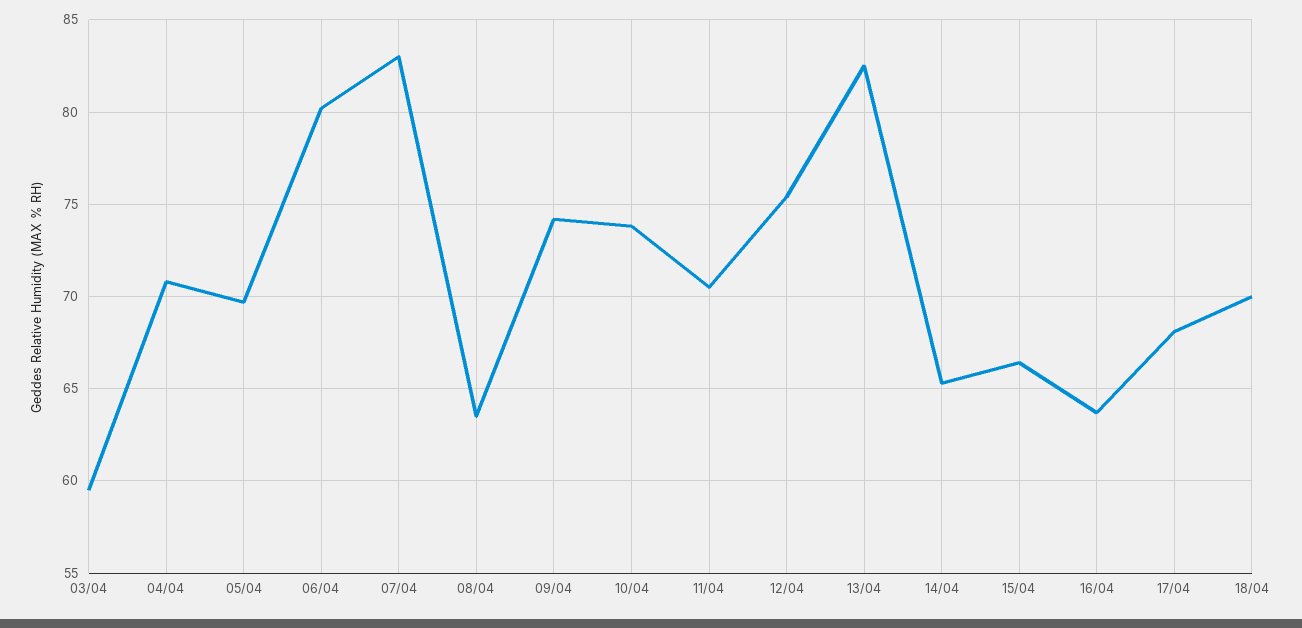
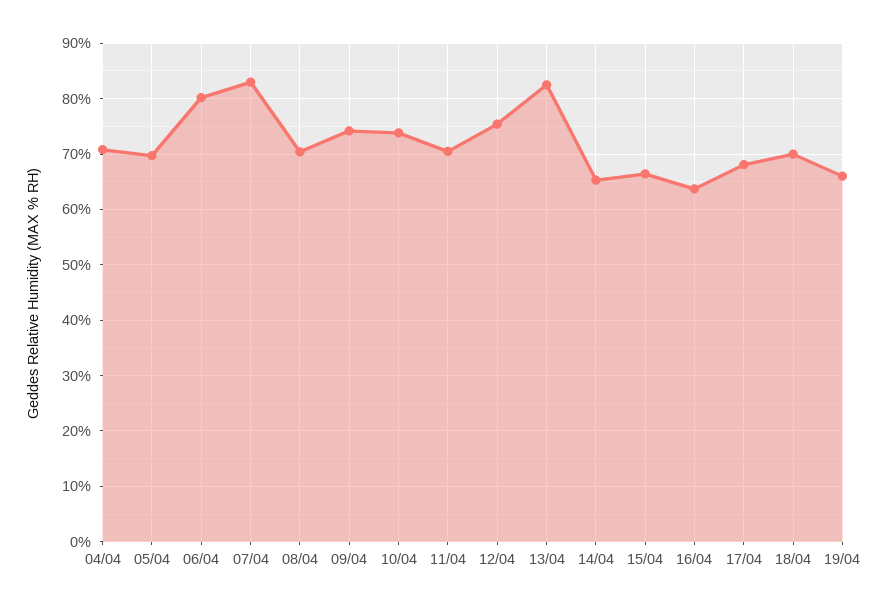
03/04: 59.5 -> none
08/04: 63.5 -> 70
19/04: none -> 66

